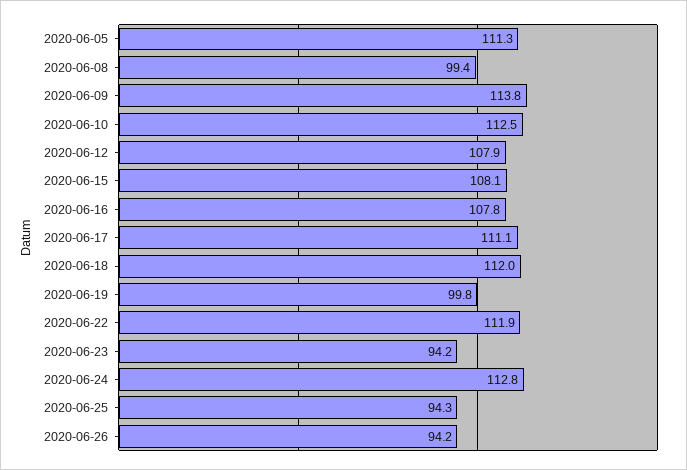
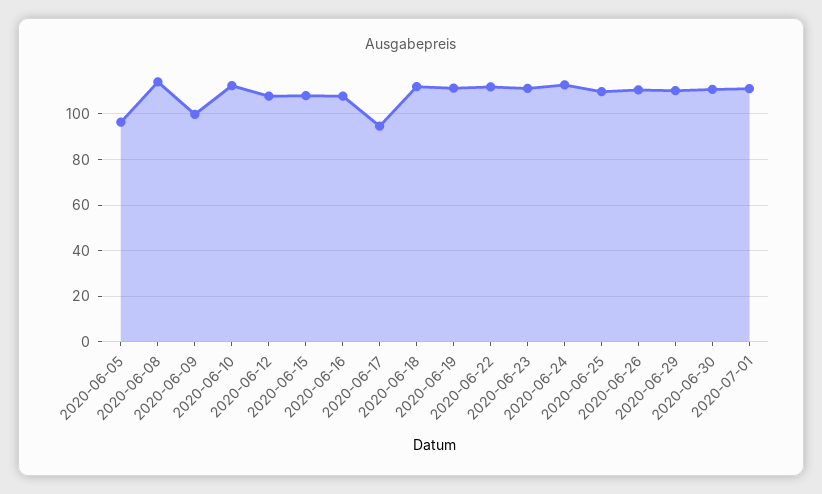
2020-06-05: 111.3 -> 95
2020-06-08: 99.4 -> 115
2020-06-09: 113.8 -> 100
2020-06-17: 111.1 -> 95
2020-06-19: 99.8 -> 110
2020-06-23: 94.2 -> 110
2020-06-25: 94.3 -> 110
2020-06-26: 94.2 -> 110
2020-06-29: none -> 110
2020-06-30: none -> 110
2020-07-01: none -> 110

